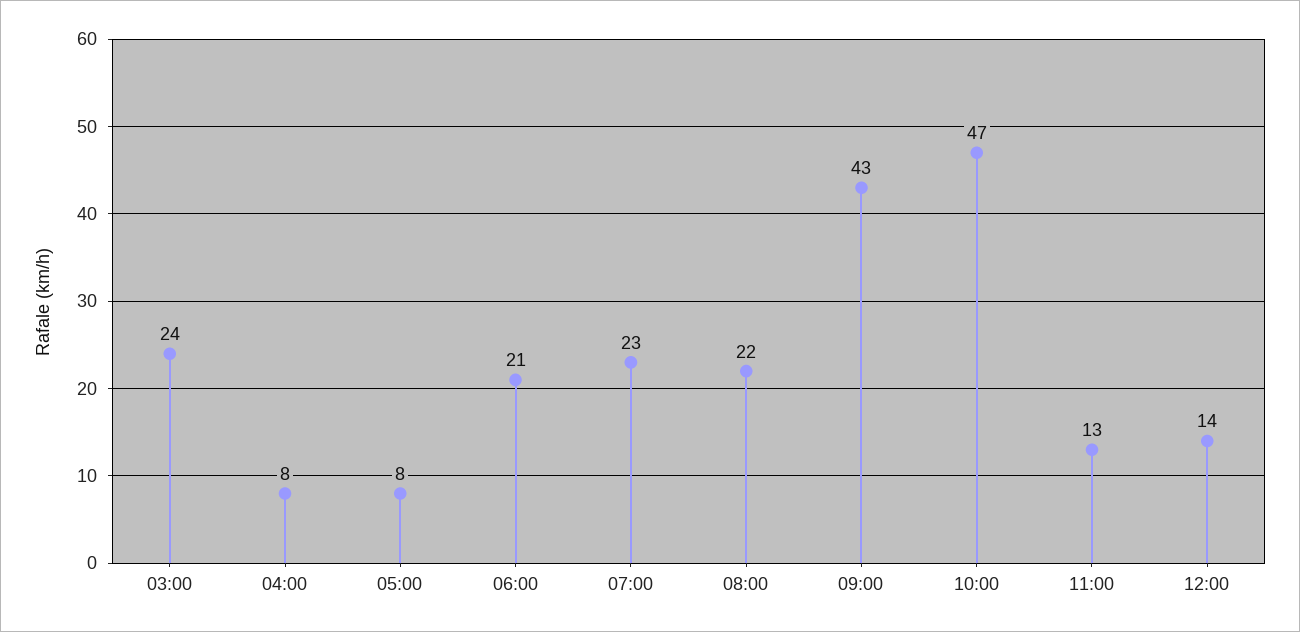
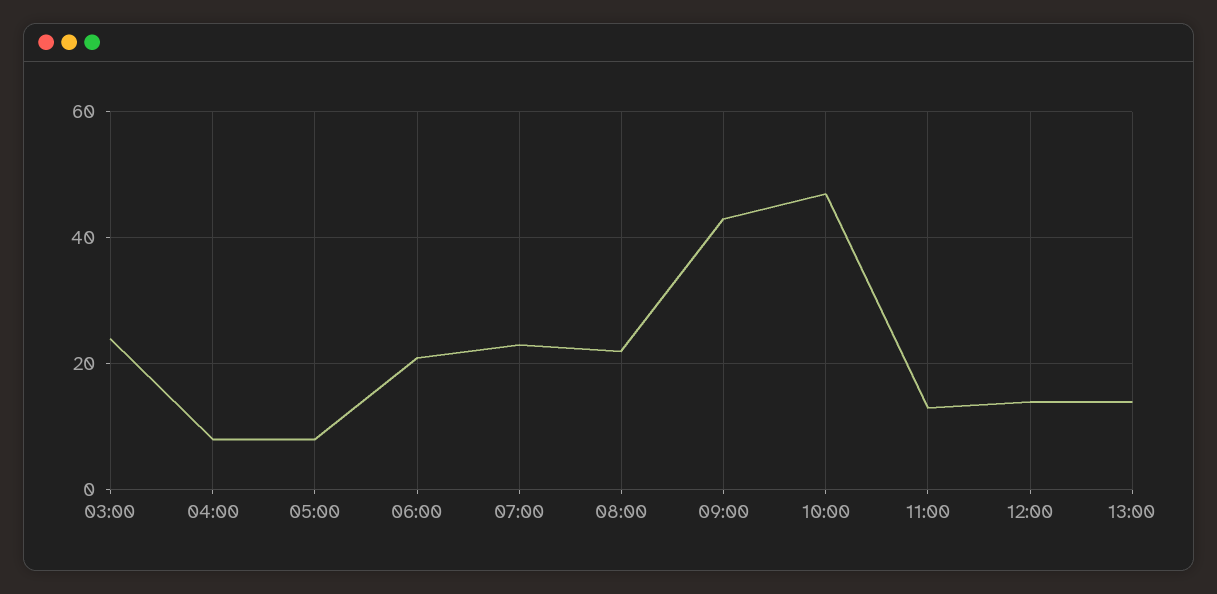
13:00: none -> 15

